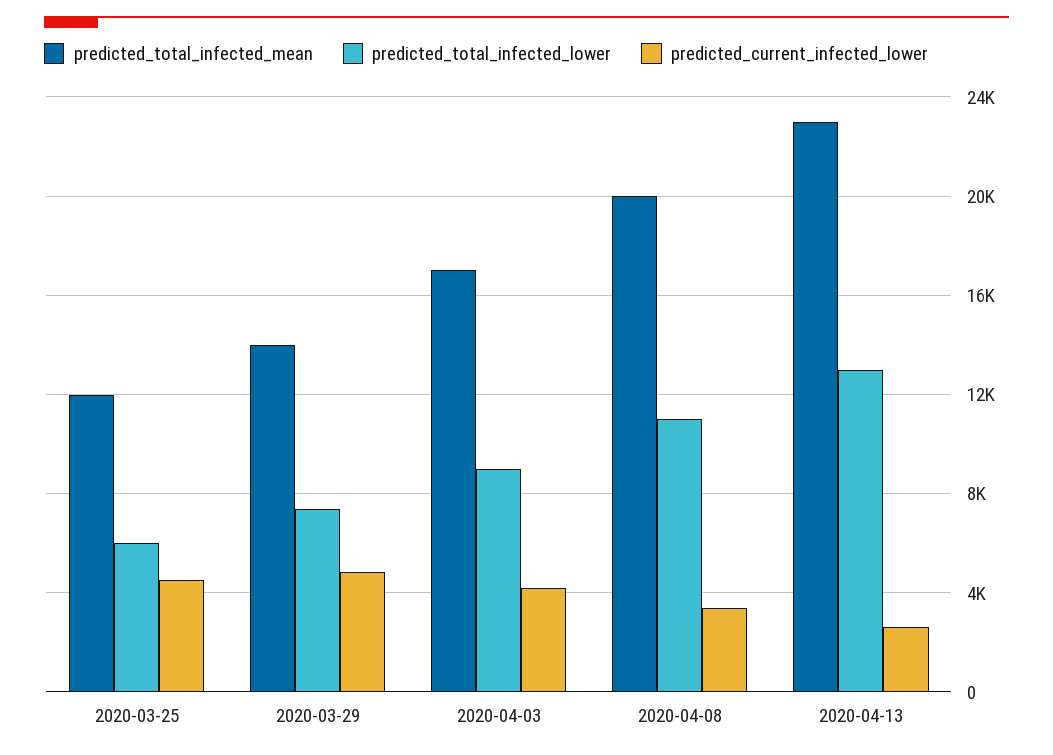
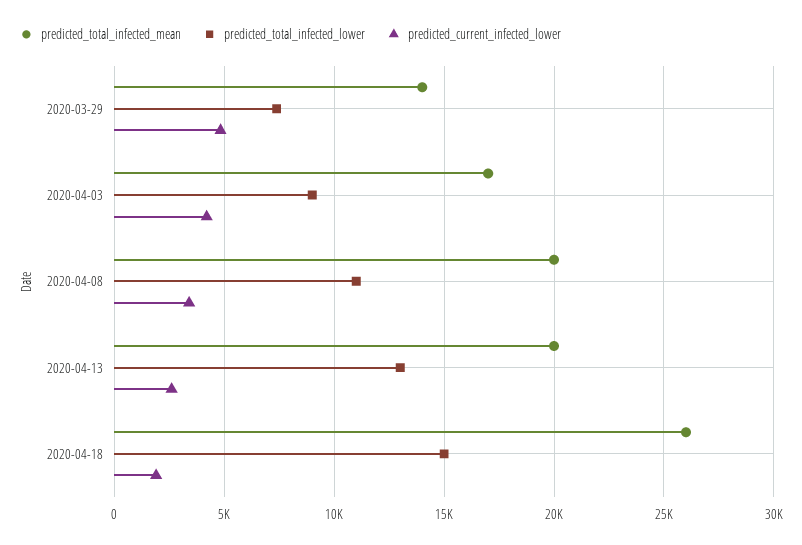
predicted_total_infected_mean, 2020-03-25: 12000 -> none
predicted_total_infected_lower, 2020-03-25: 6000 -> none
predicted_current_infected_lower, 2020-03-25: 4500 -> none
predicted_total_infected_mean, 2020-04-13: 23000 -> 20000
predicted_total_infected_mean, 2020-04-18: none -> 26000
predicted_total_infected_lower, 2020-04-18: none -> 15000
predicted_current_infected_lower, 2020-04-18: none -> 2000

